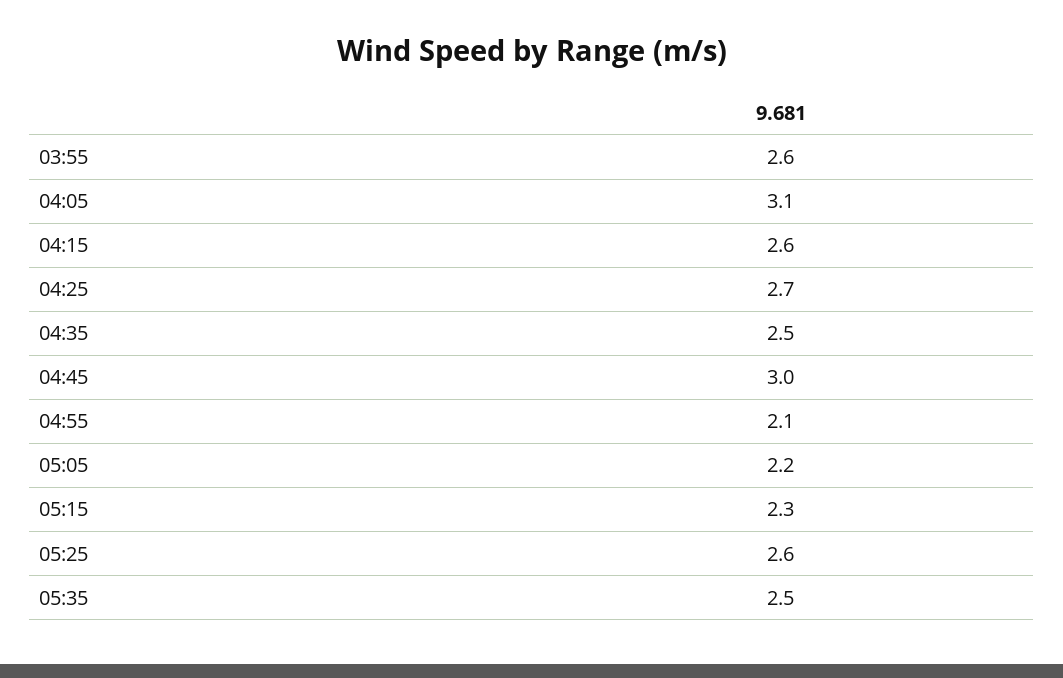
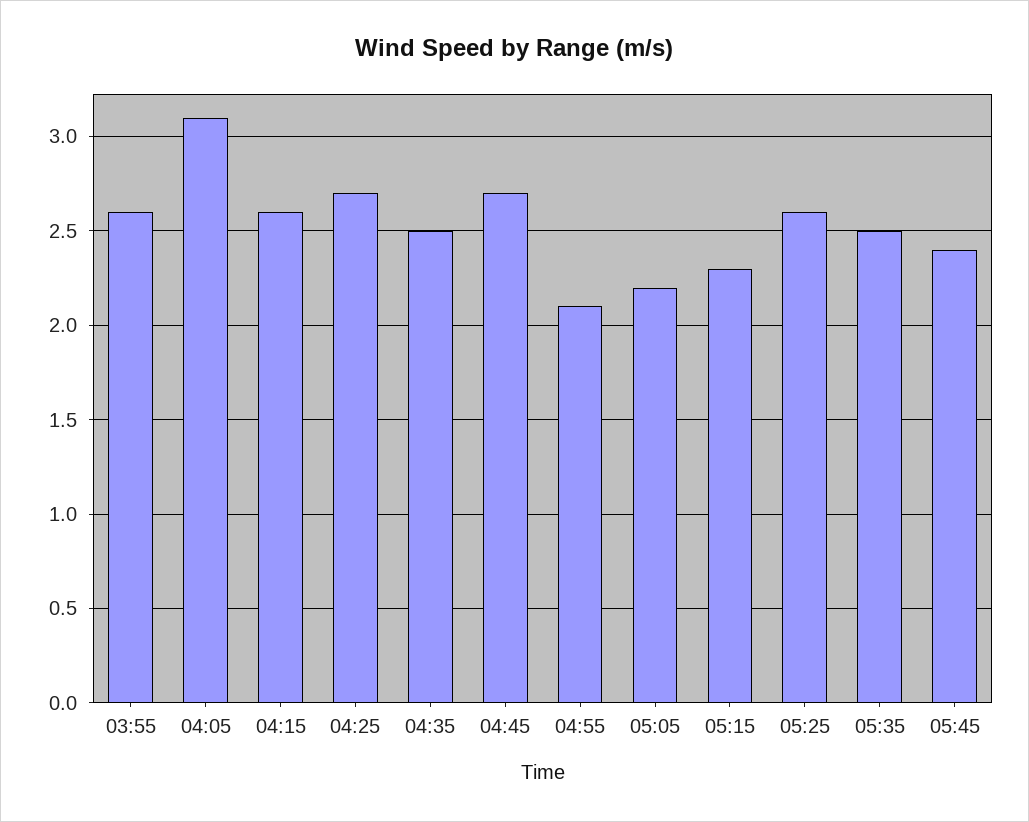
04:45: 3 -> 2.7
05:45: none -> 2.4

